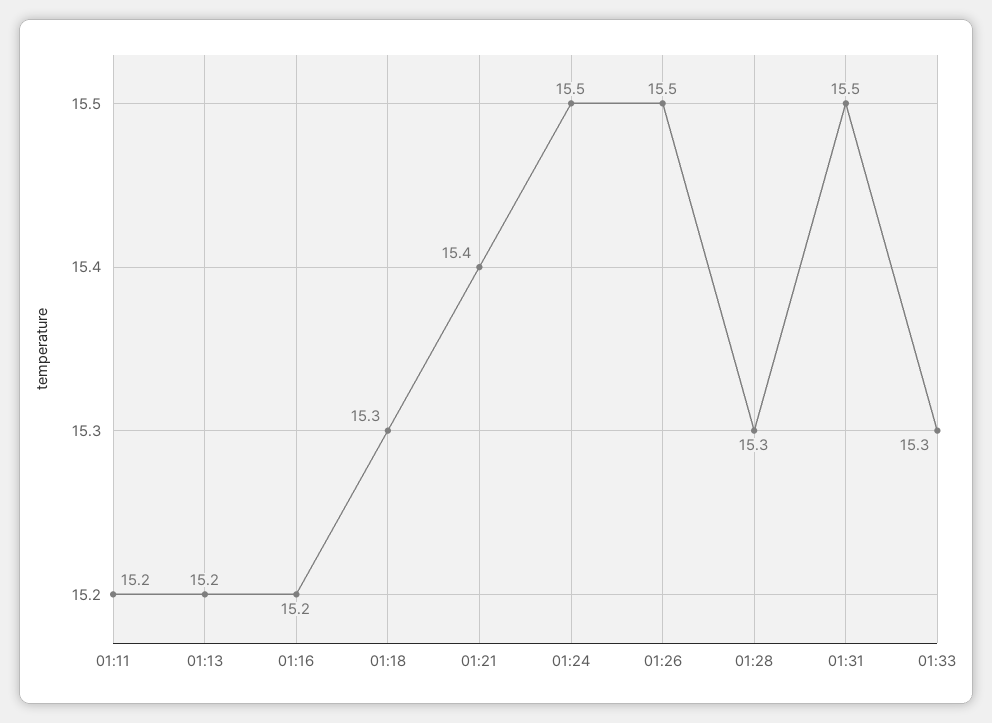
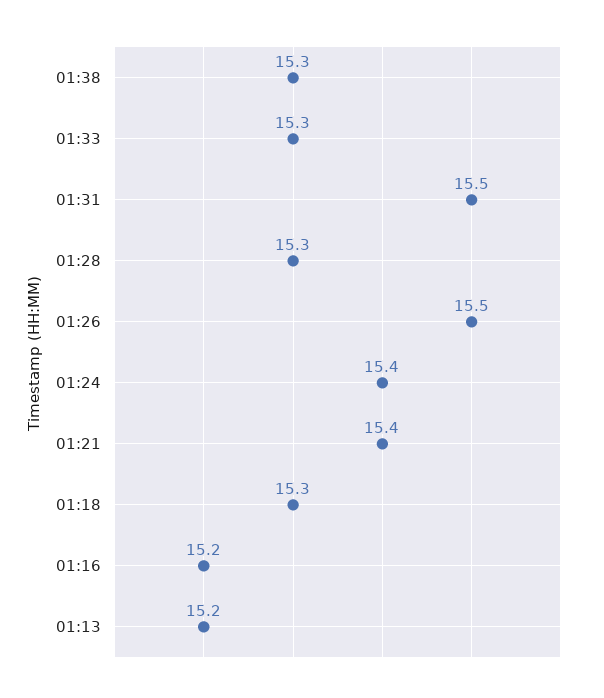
01:11: 15.2 -> none
01:24: 15.5 -> 15.4
01:38: none -> 15.3

